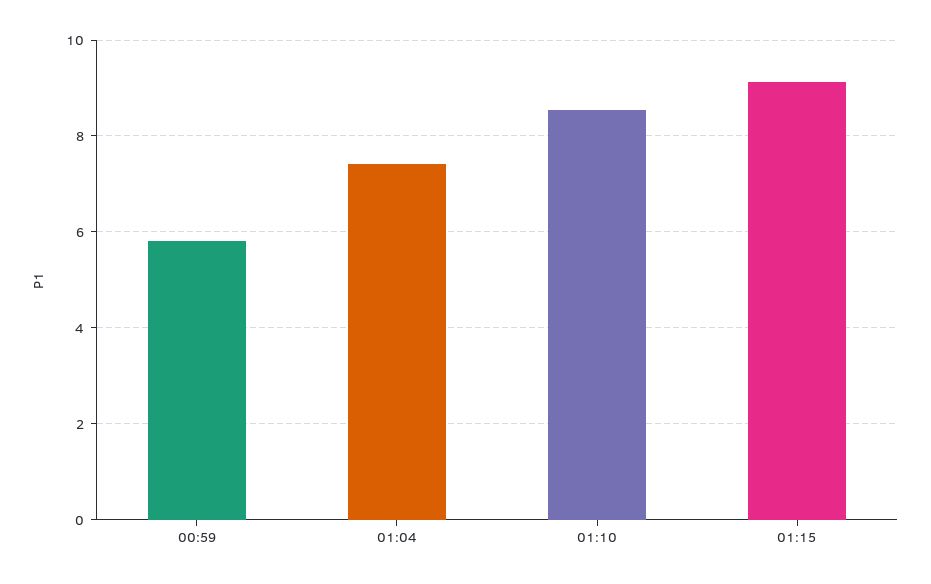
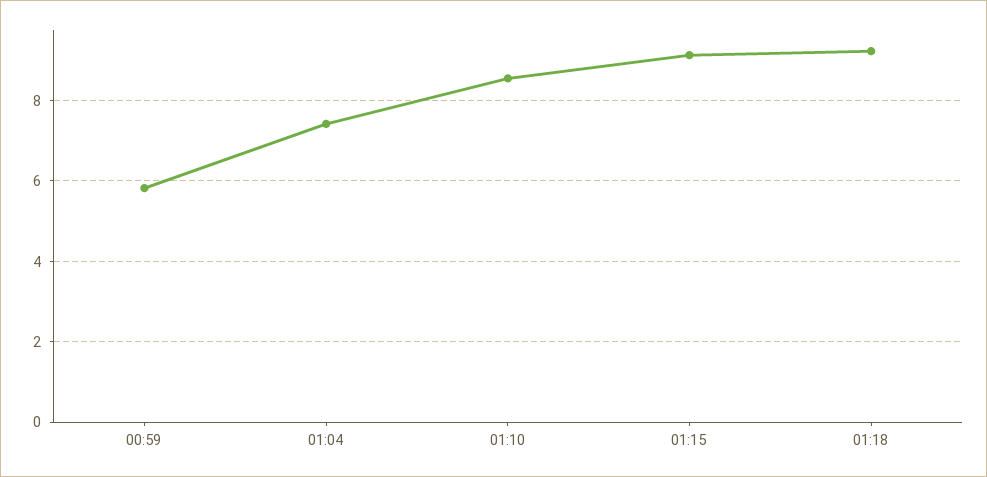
01:18: none -> 9.2

